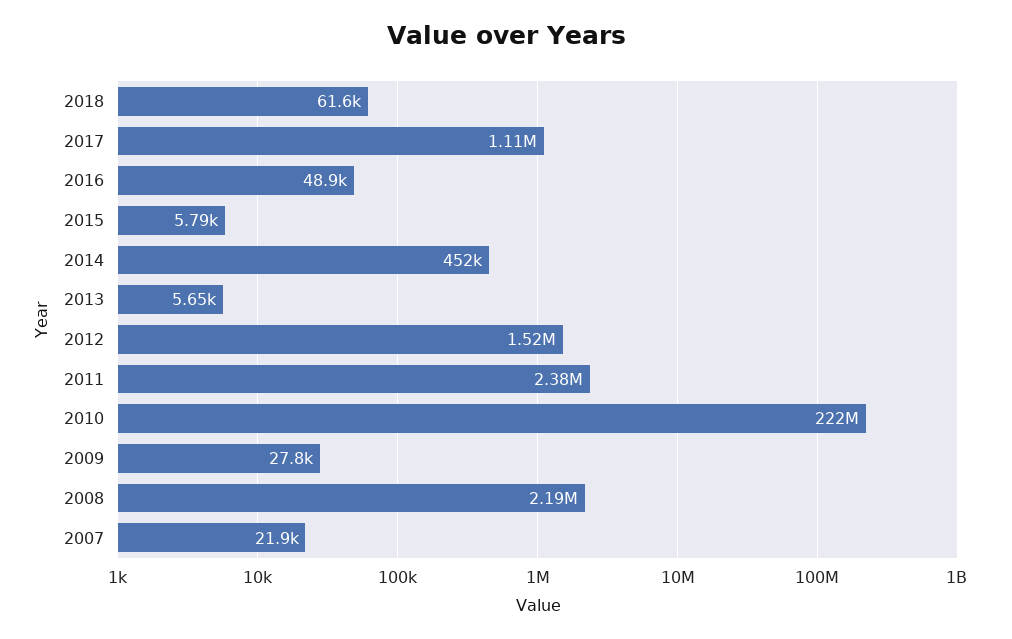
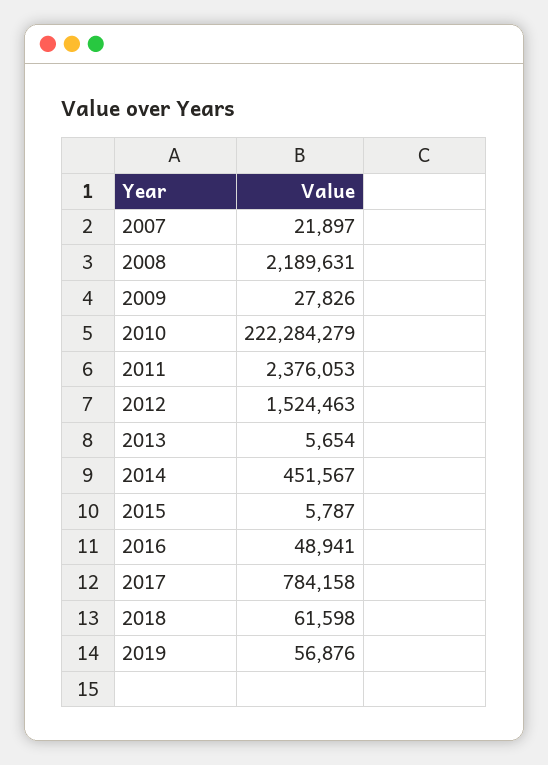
2017: 1110000 -> 784158
2019: none -> 56876

